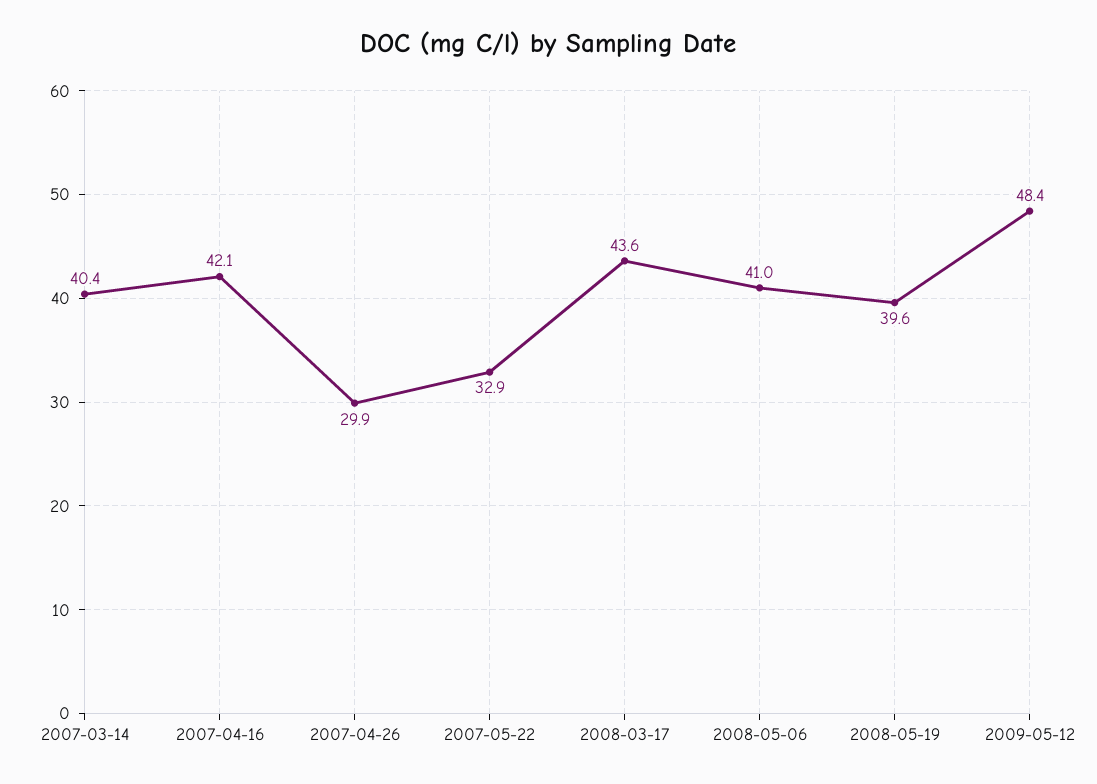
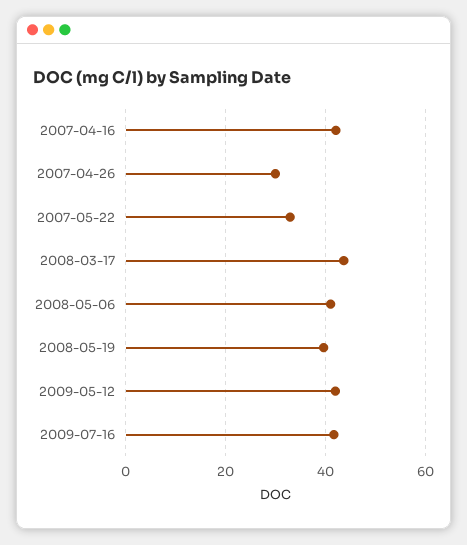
2007-03-14: 40.4 -> none
2009-05-12: 48.4 -> 42
2009-07-16: none -> 42

